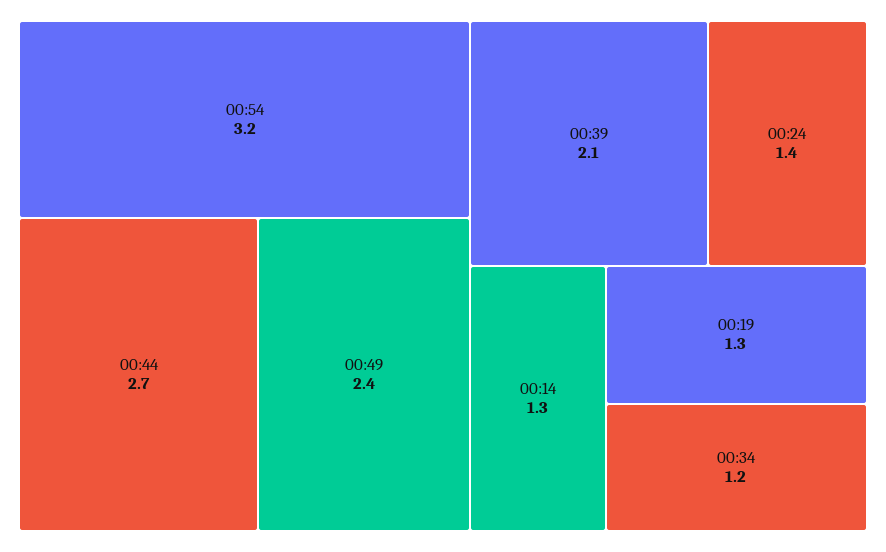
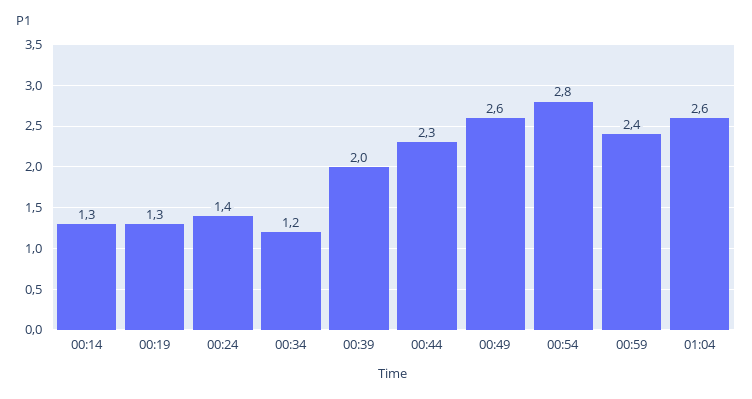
00:54: 3.2 -> 2.8
00:44: 2.7 -> 2.3
00:49: 2.4 -> 2.6
00:39: 2.1 -> 2
00:59: none -> 2.4
01:04: none -> 2.6

